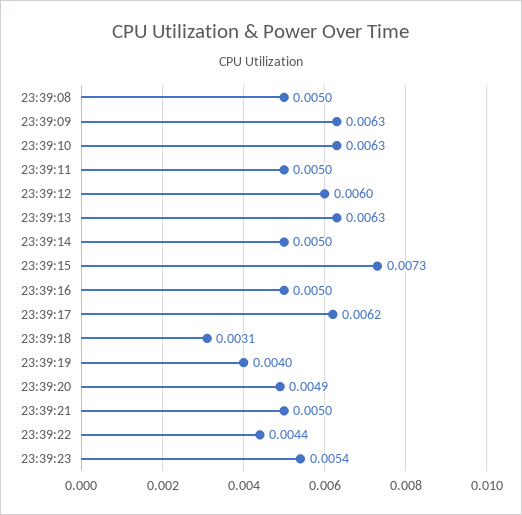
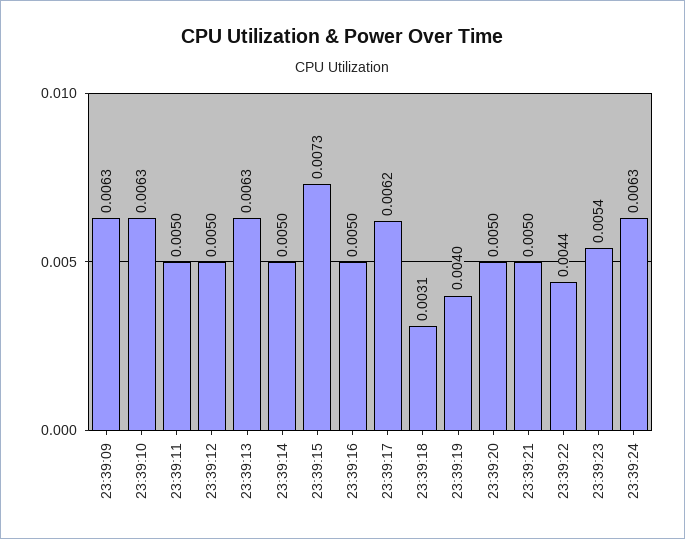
23:39:08: 0.005 -> none
23:39:12: 0.006 -> 0.005
23:39:20: 0.0049 -> 0.005
23:39:24: none -> 0.0063

